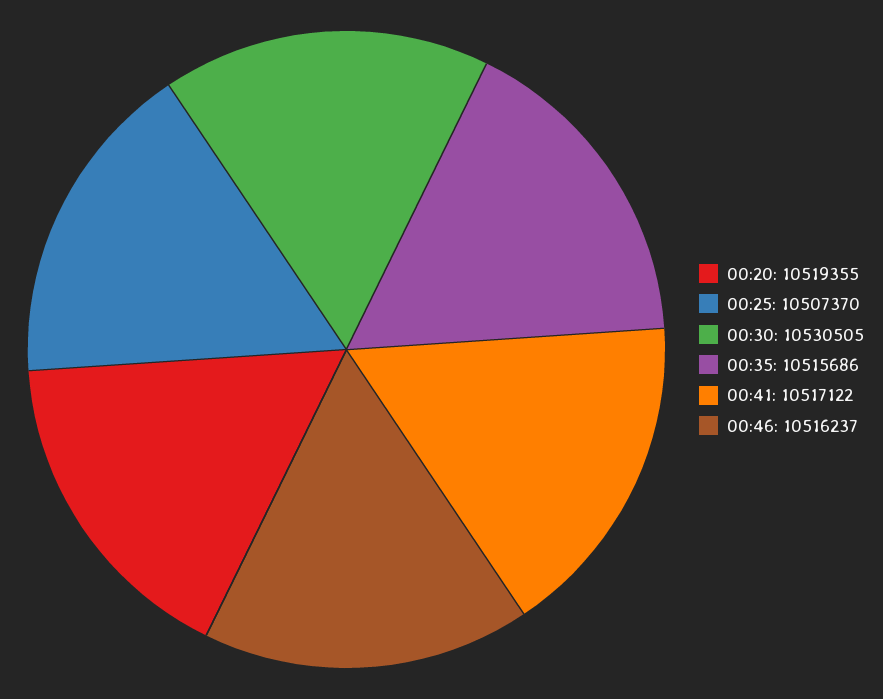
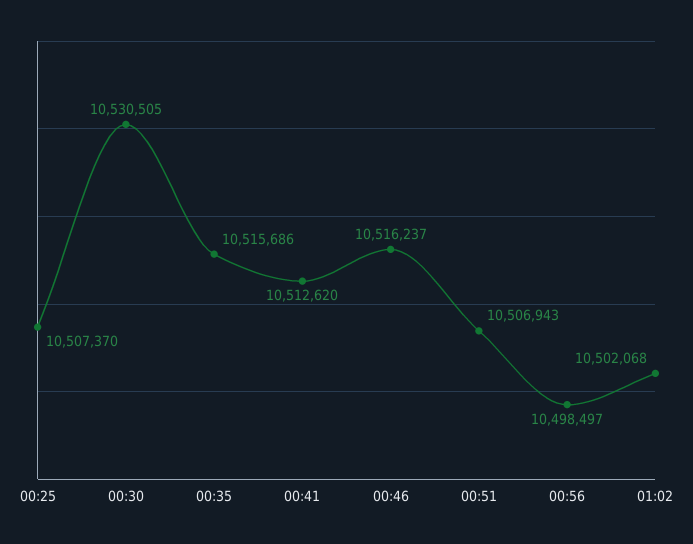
00:20: 10519355 -> none
00:41: 10517122 -> 10512620
00:51: none -> 10506943
00:56: none -> 10498497
01:02: none -> 10502068

